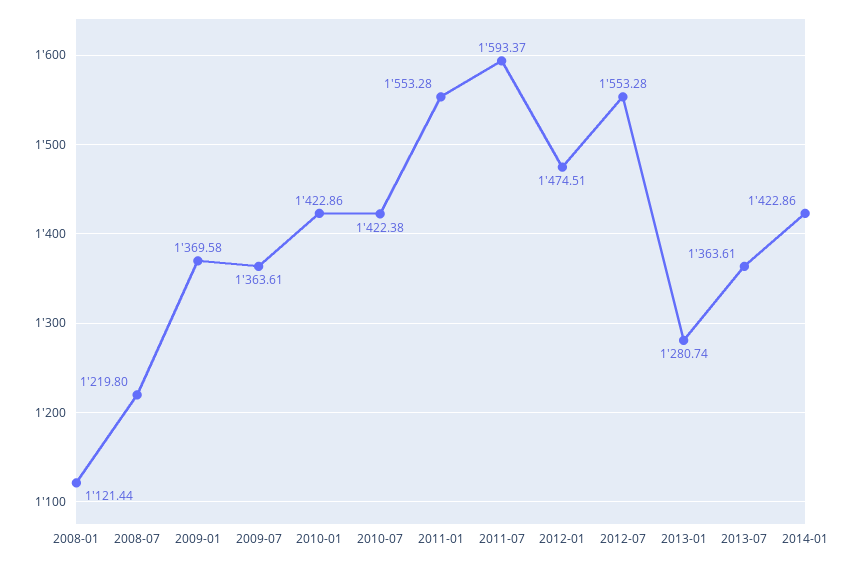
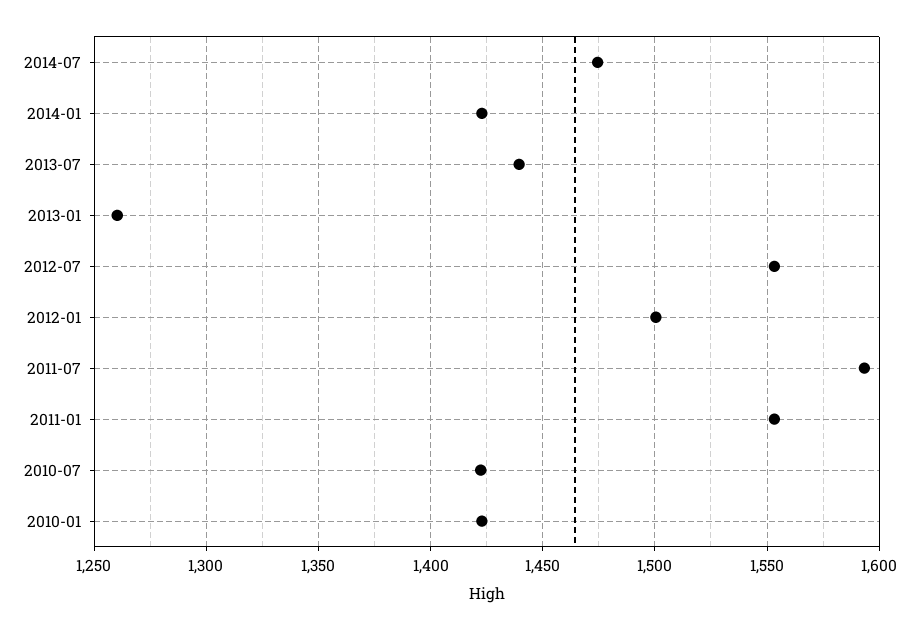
2008-01: 1121.44 -> none
2008-07: 1219.8 -> none
2009-01: 1369.58 -> none
2009-07: 1363.61 -> none
2012-01: 1474.51 -> 1500
2013-01: 1280.74 -> 1260
2013-07: 1363.61 -> 1440
2014-07: none -> 1475

